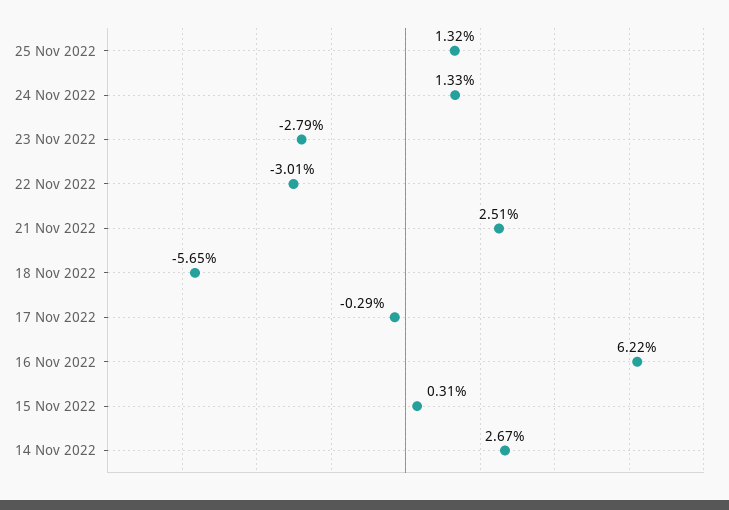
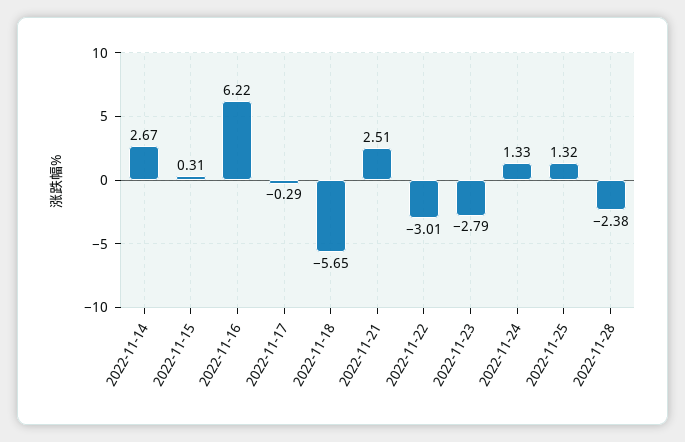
2022-11-28: none -> -2.38

